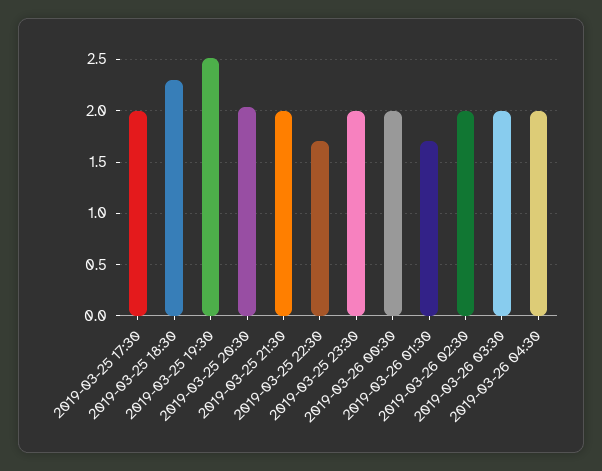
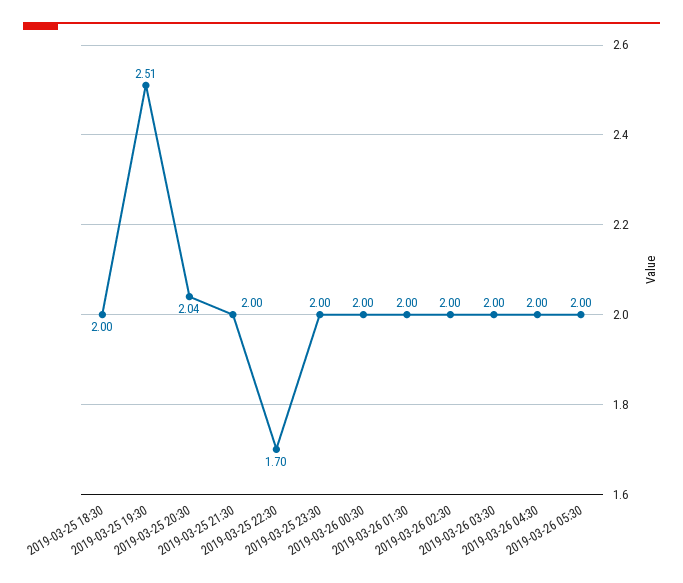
2019-03-25 17:30: 2 -> none
2019-03-25 18:30: 2.3 -> 2
2019-03-26 01:30: 1.7 -> 2
2019-03-26 05:30: none -> 2

